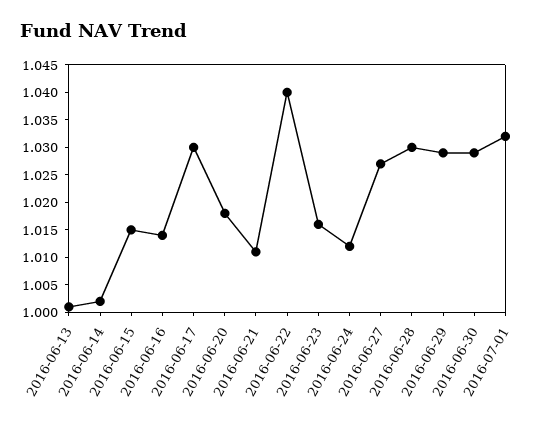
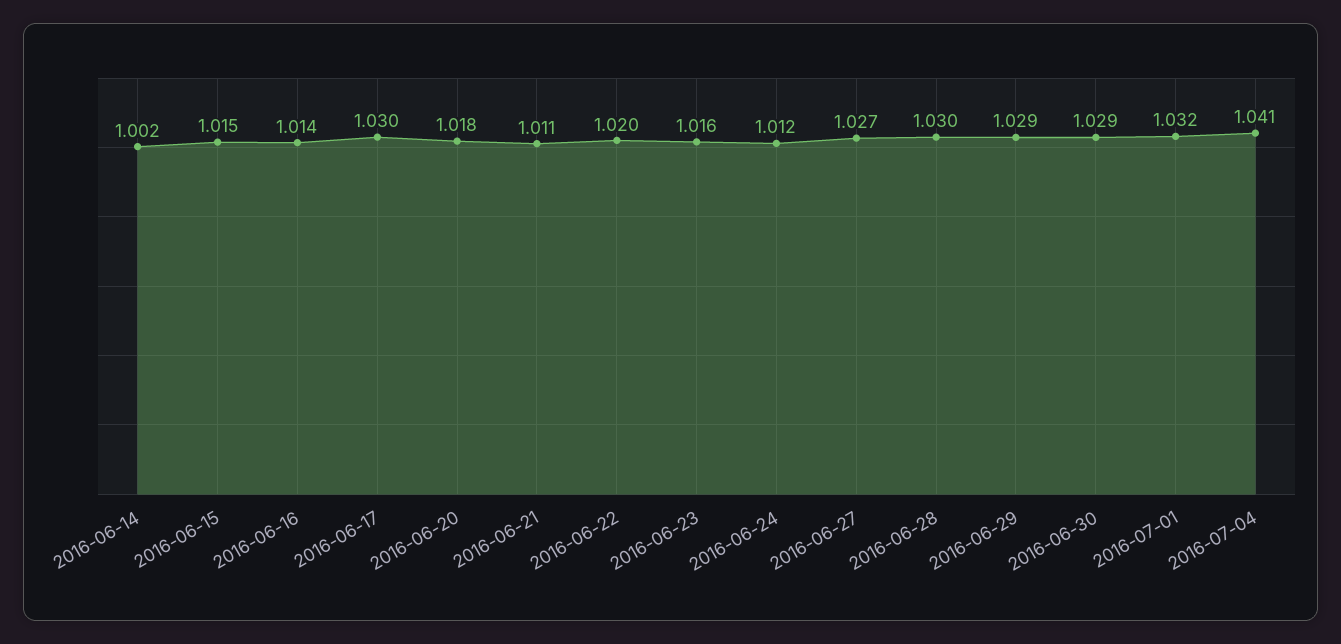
2016-06-13: 1 -> none
2016-06-22: 1.04 -> 1.02
2016-07-04: none -> 1.041

